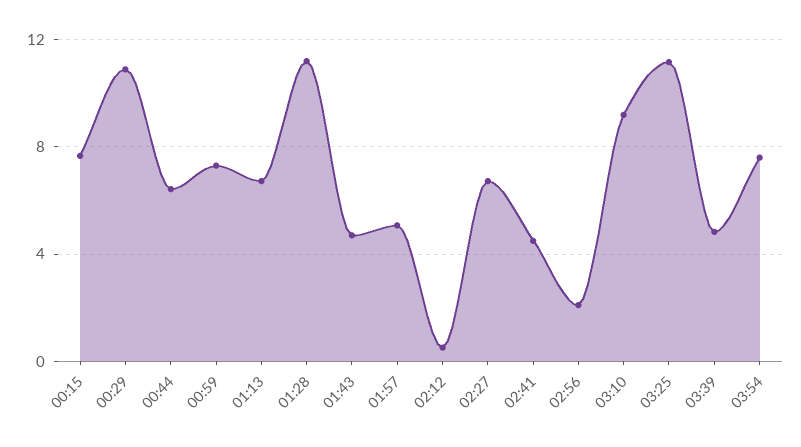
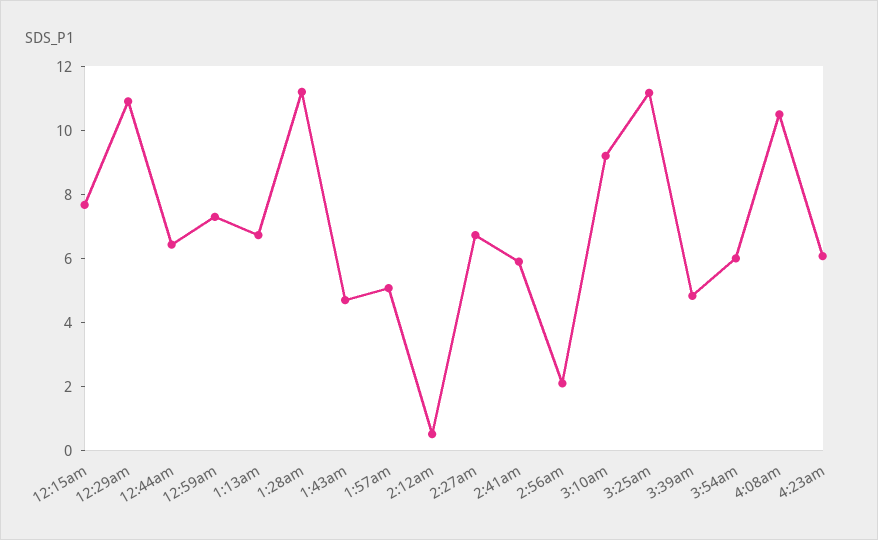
02:41: 4.5 -> 6
03:54: 7.5 -> 6
4:08am: none -> 10.5
4:23am: none -> 6

